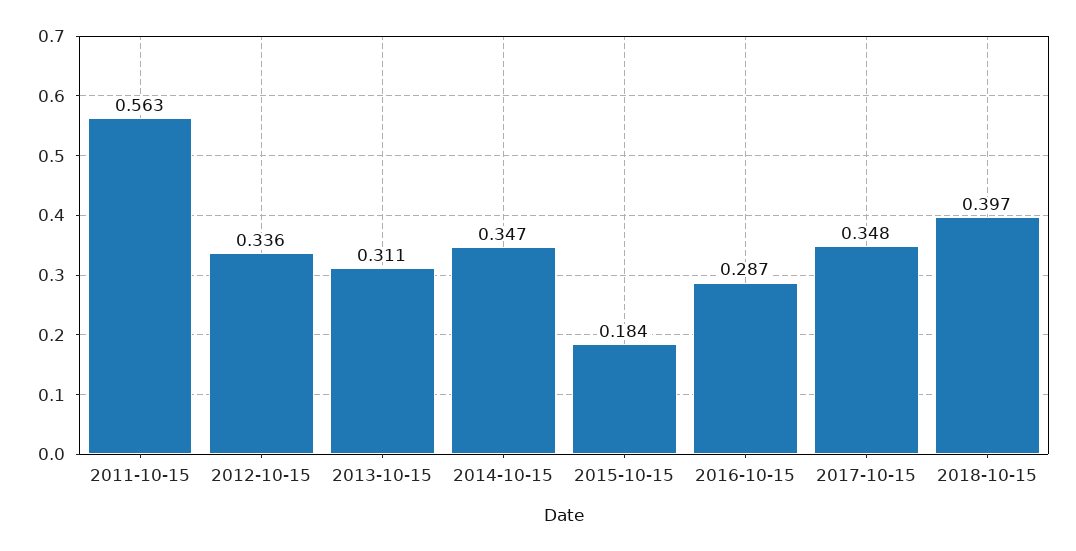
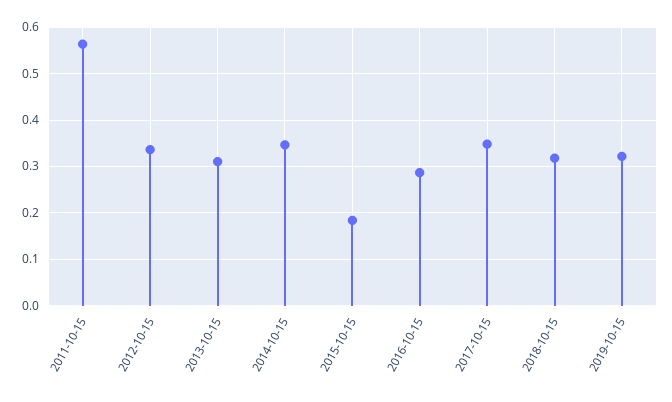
2018-10-15: 0.397 -> 0.32
2019-10-15: none -> 0.32

